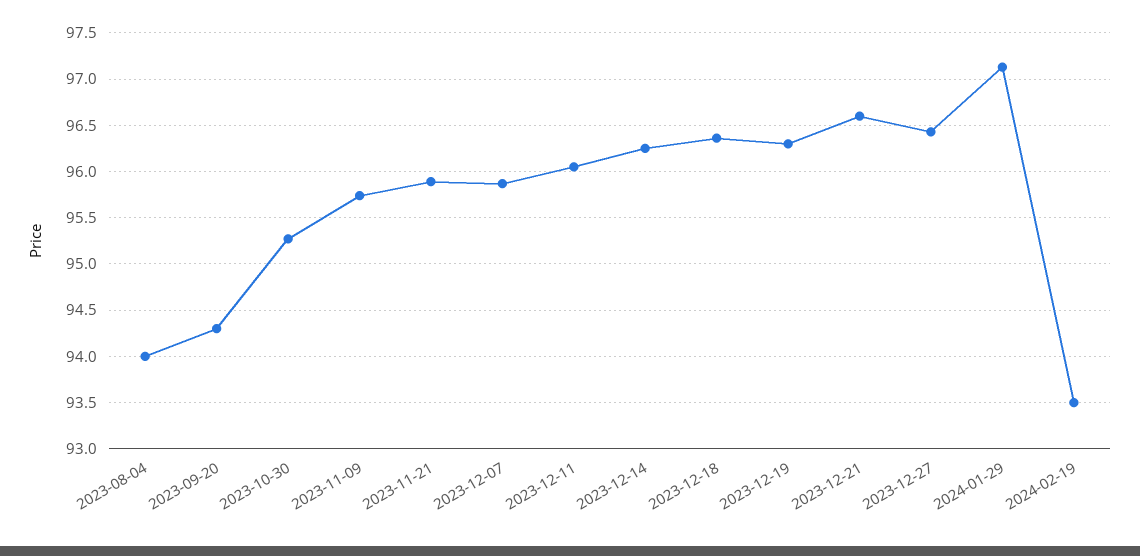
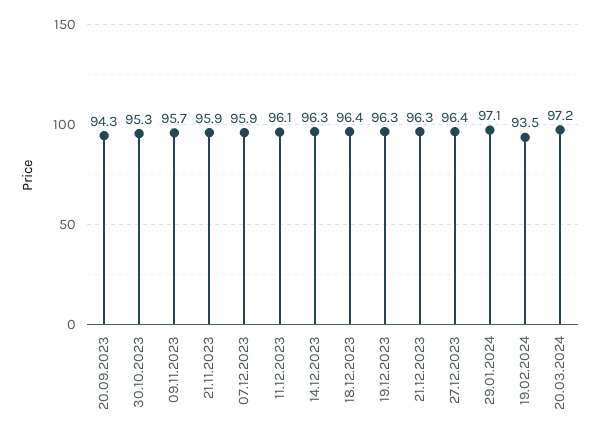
2023-08-04: 94 -> none
2023-12-21: 96.6 -> 96.3
20.03.2024: none -> 97.2

